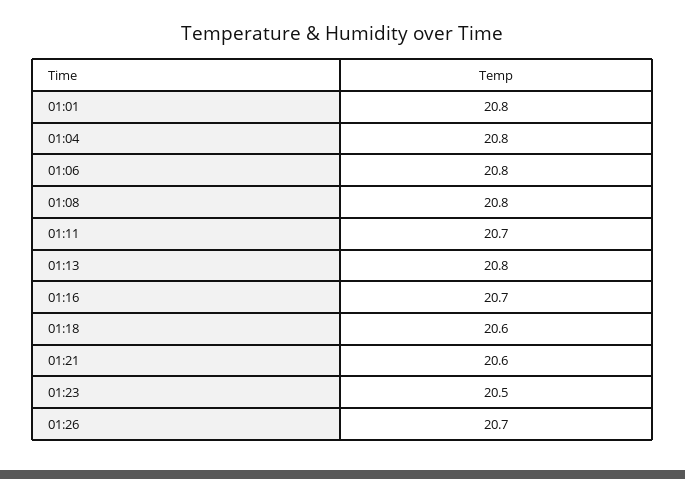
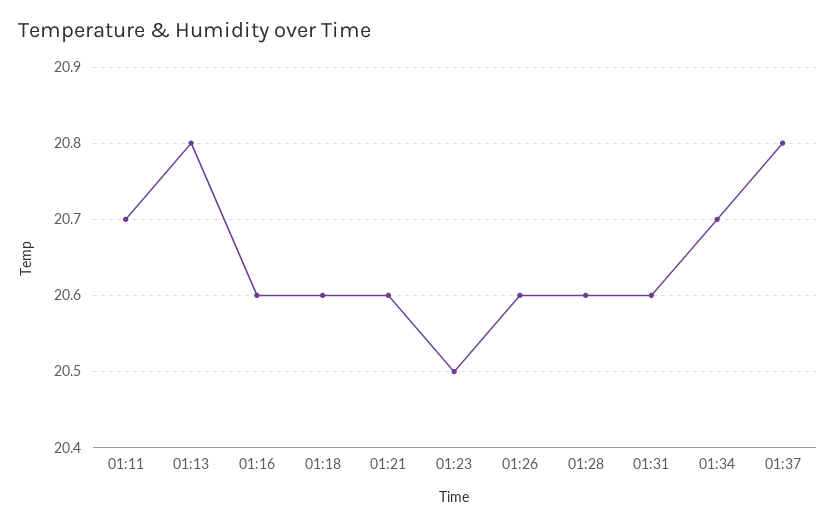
01:01: 20.8 -> none
01:04: 20.8 -> none
01:06: 20.8 -> none
01:08: 20.8 -> none
01:16: 20.7 -> 20.6
01:26: 20.7 -> 20.6
01:28: none -> 20.6
01:31: none -> 20.6
01:34: none -> 20.7
01:37: none -> 20.8

